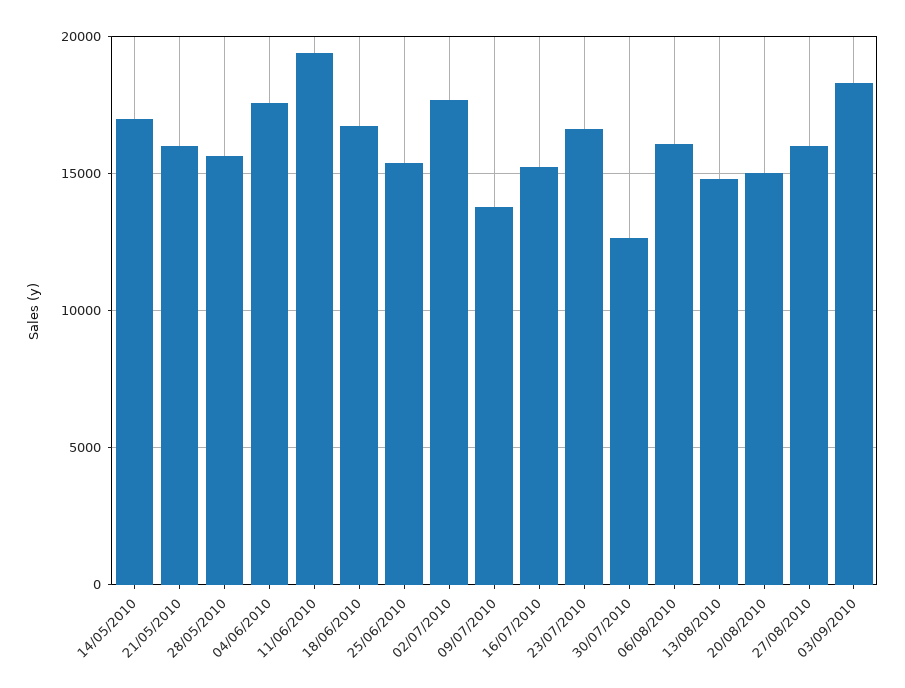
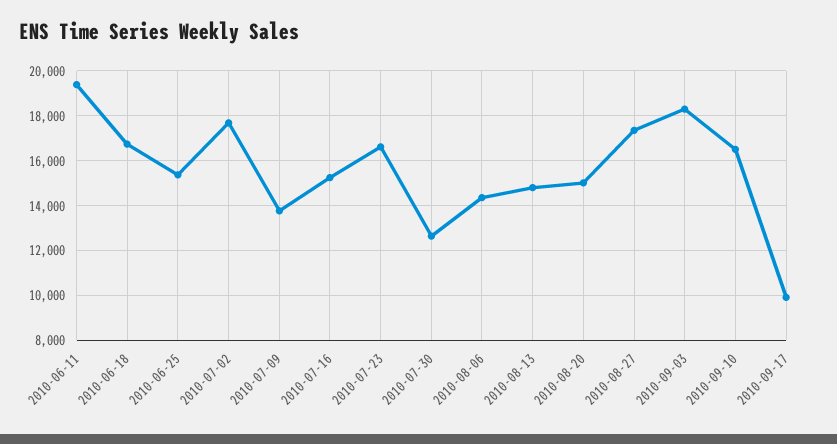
14/05/2010: 17000 -> none
21/05/2010: 16000 -> none
28/05/2010: 15500 -> none
04/06/2010: 17500 -> none
06/08/2010: 16000 -> 14500
27/08/2010: 16000 -> 17500
2010-09-10: none -> 16500
2010-09-17: none -> 10000

